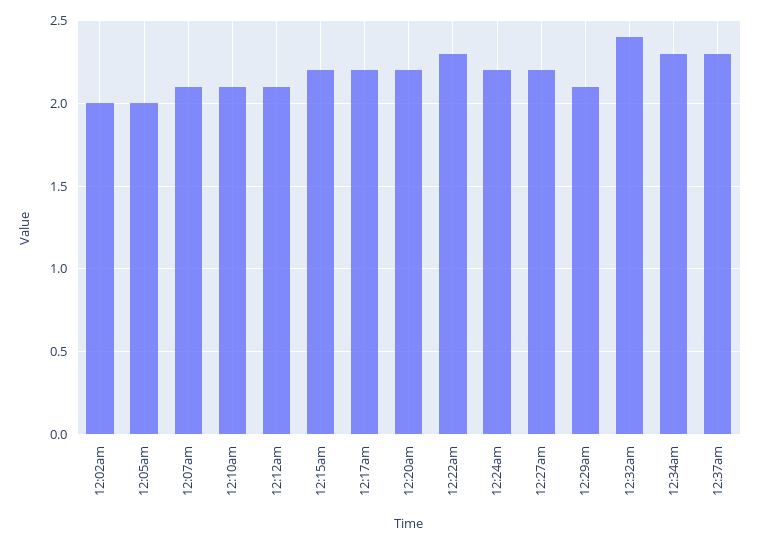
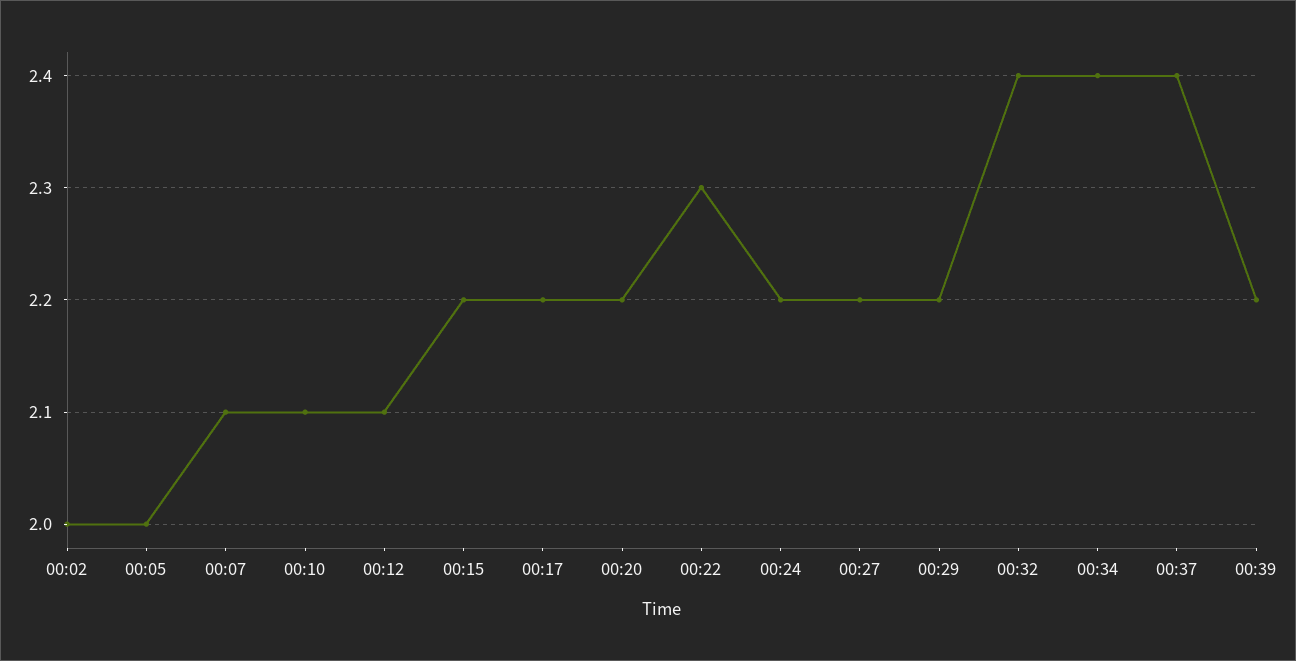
12:29am: 2.1 -> 2.2
12:34am: 2.3 -> 2.4
12:37am: 2.3 -> 2.4
00:39: none -> 2.2

